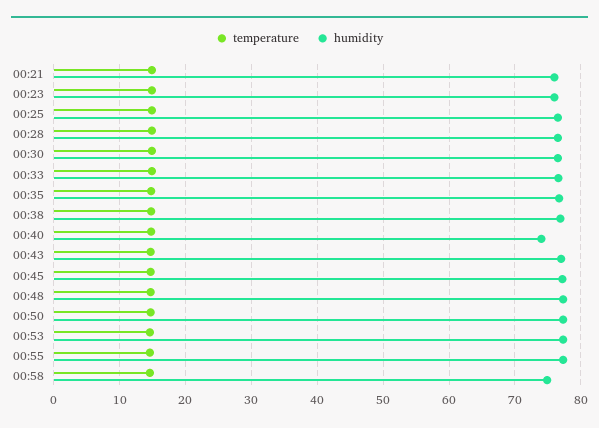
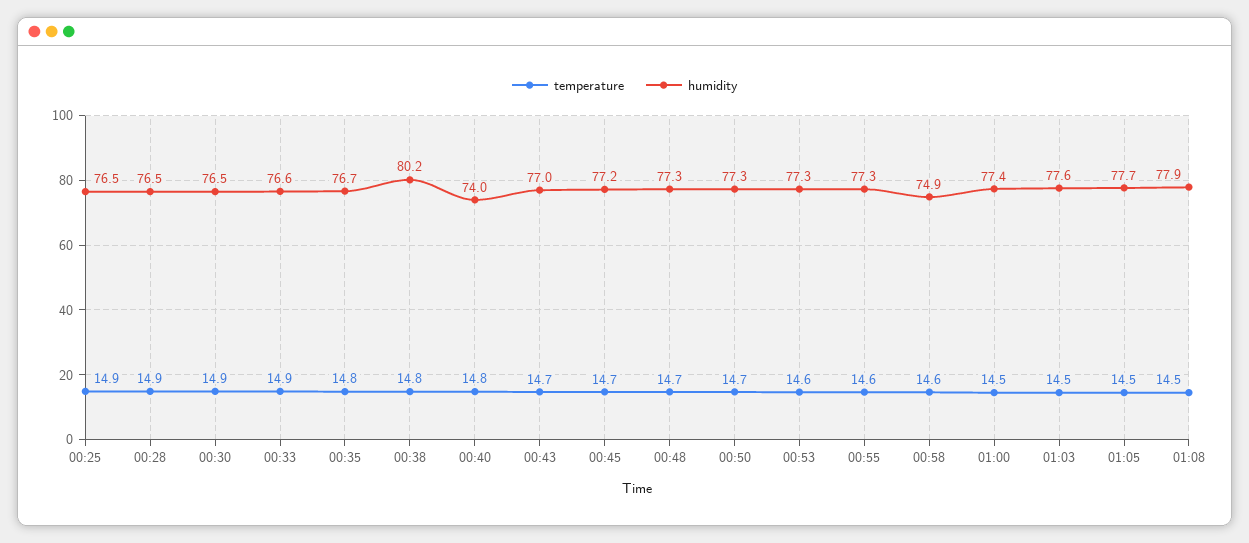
temperature, 00:21: 15 -> none
humidity, 00:21: 76 -> none
temperature, 00:23: 15 -> none
humidity, 00:23: 76 -> none
humidity, 00:38: 77 -> 80.2
temperature, 01:00: none -> 14.5
humidity, 01:00: none -> 77.4
temperature, 01:03: none -> 14.5
humidity, 01:03: none -> 77.6
temperature, 01:05: none -> 14.5
humidity, 01:05: none -> 77.7
temperature, 01:08: none -> 14.5
humidity, 01:08: none -> 77.9

